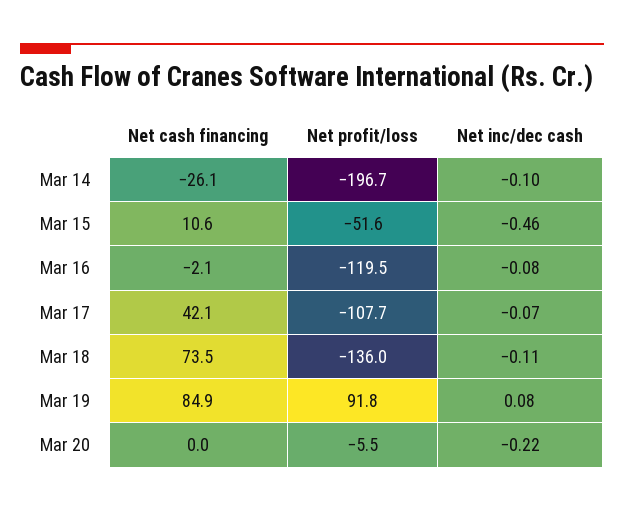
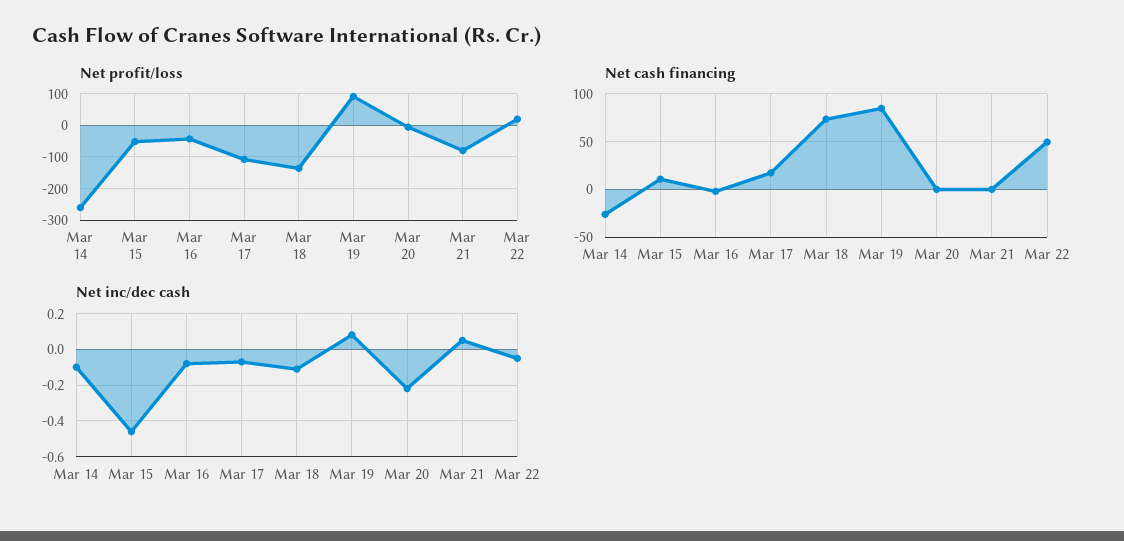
Net profit/loss, Mar 14: -196.7 -> -260
Net profit/loss, Mar 16: -119.5 -> -40
Net cash financing, Mar 17: 42.1 -> 20
Net profit/loss, Mar 21: none -> -80
Net profit/loss, Mar 22: none -> 20
Net cash financing, Mar 21: none -> 0
Net cash financing, Mar 22: none -> 50
Net inc/dec cash, Mar 21: none -> 0.05
Net inc/dec cash, Mar 22: none -> -0.05

